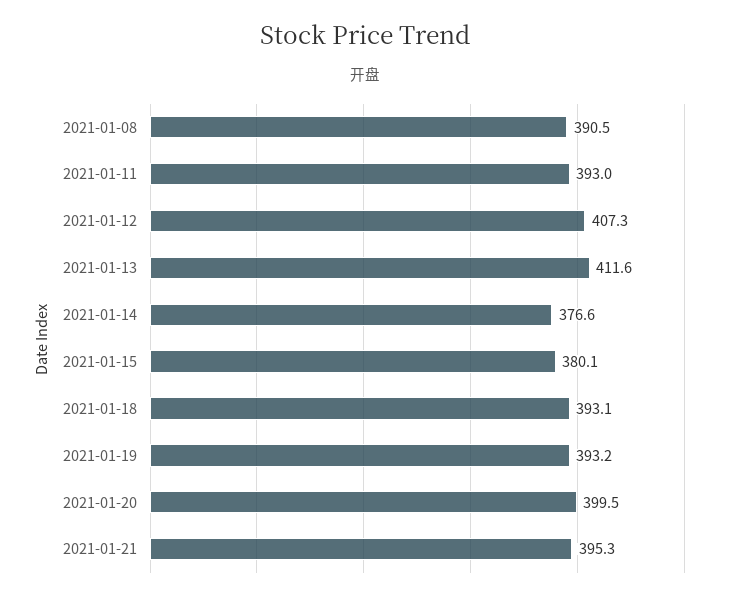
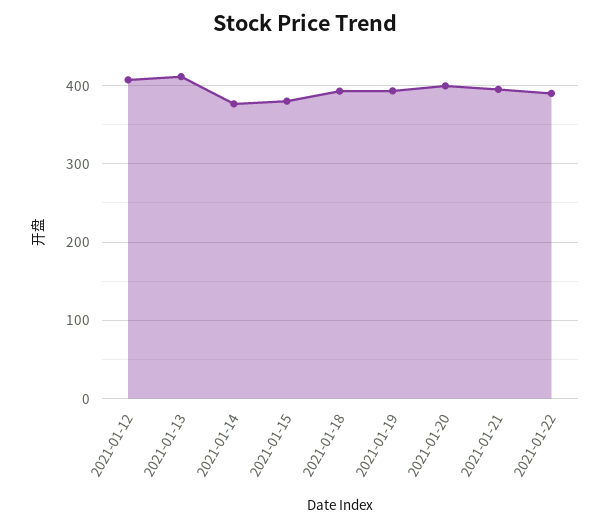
2021-01-08: 390.5 -> none
2021-01-11: 393 -> none
2021-01-22: none -> 390

